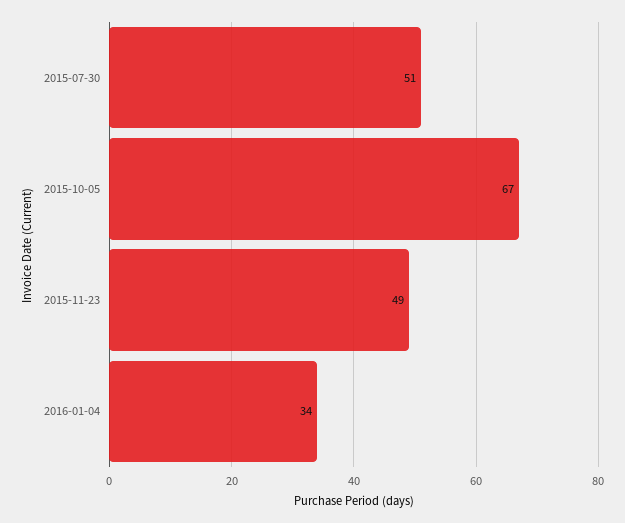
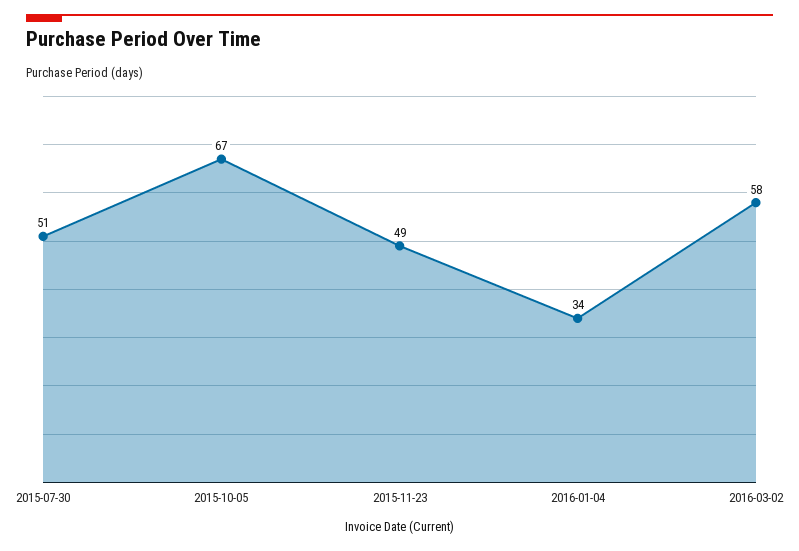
2016-03-02: none -> 58

